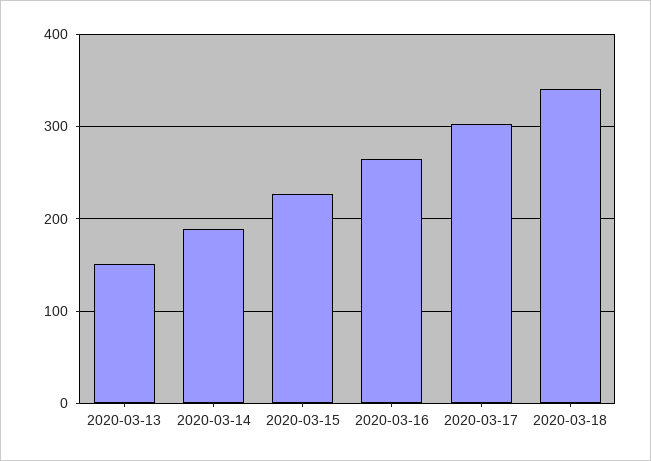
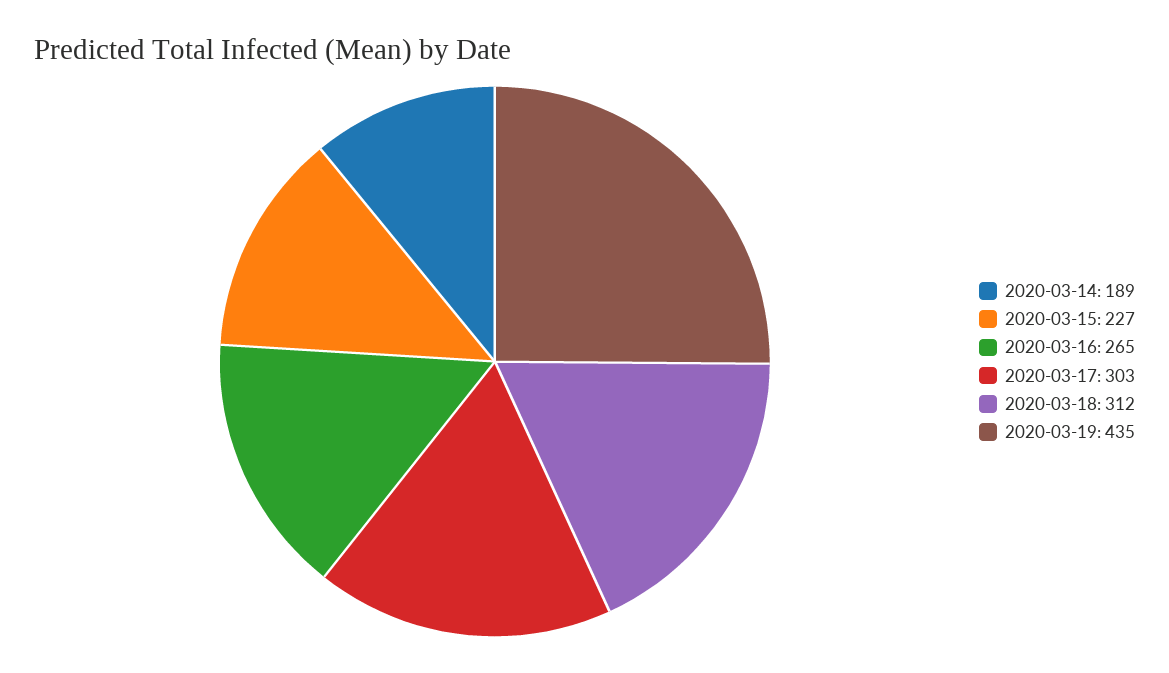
2020-03-13: 150 -> none
2020-03-18: 340 -> 312
2020-03-19: none -> 435

